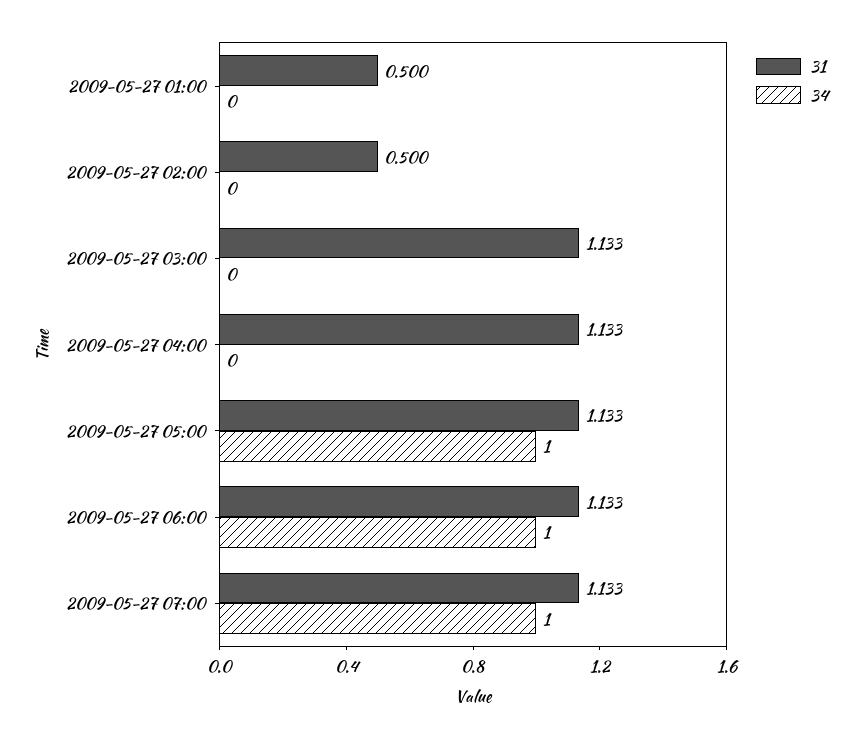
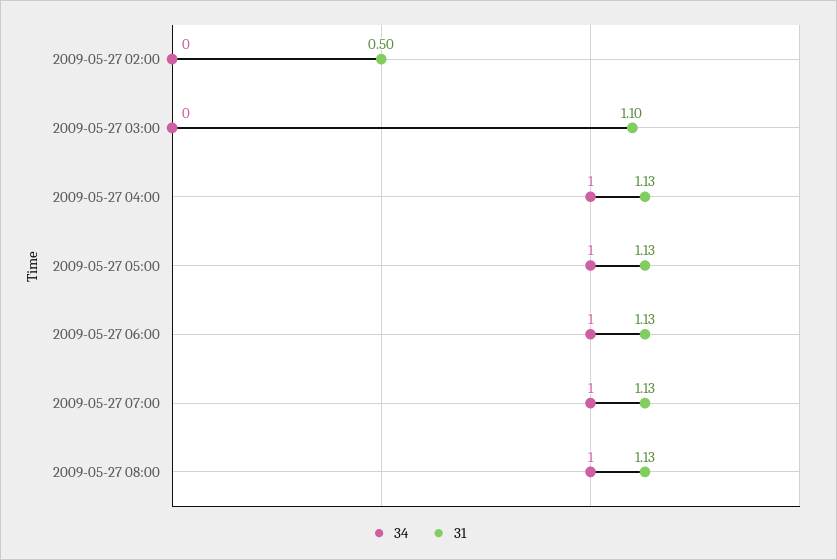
31, 2009-05-27 01:00: 0.5 -> none
34, 2009-05-27 01:00: 0 -> none
31, 2009-05-27 03:00: 1.133 -> 1.1
34, 2009-05-27 04:00: 0 -> 1
34, 2009-05-27 08:00: none -> 1
31, 2009-05-27 08:00: none -> 1.13

